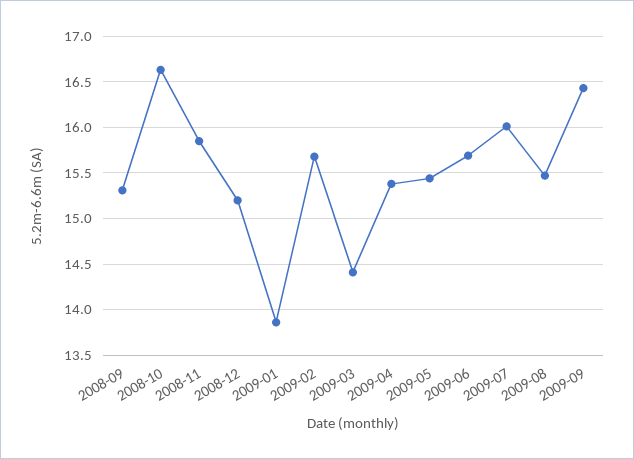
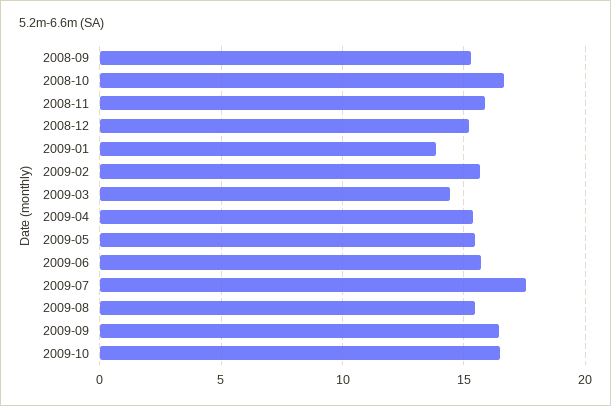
2009-07: 16 -> 17.5
2009-10: none -> 16.5

